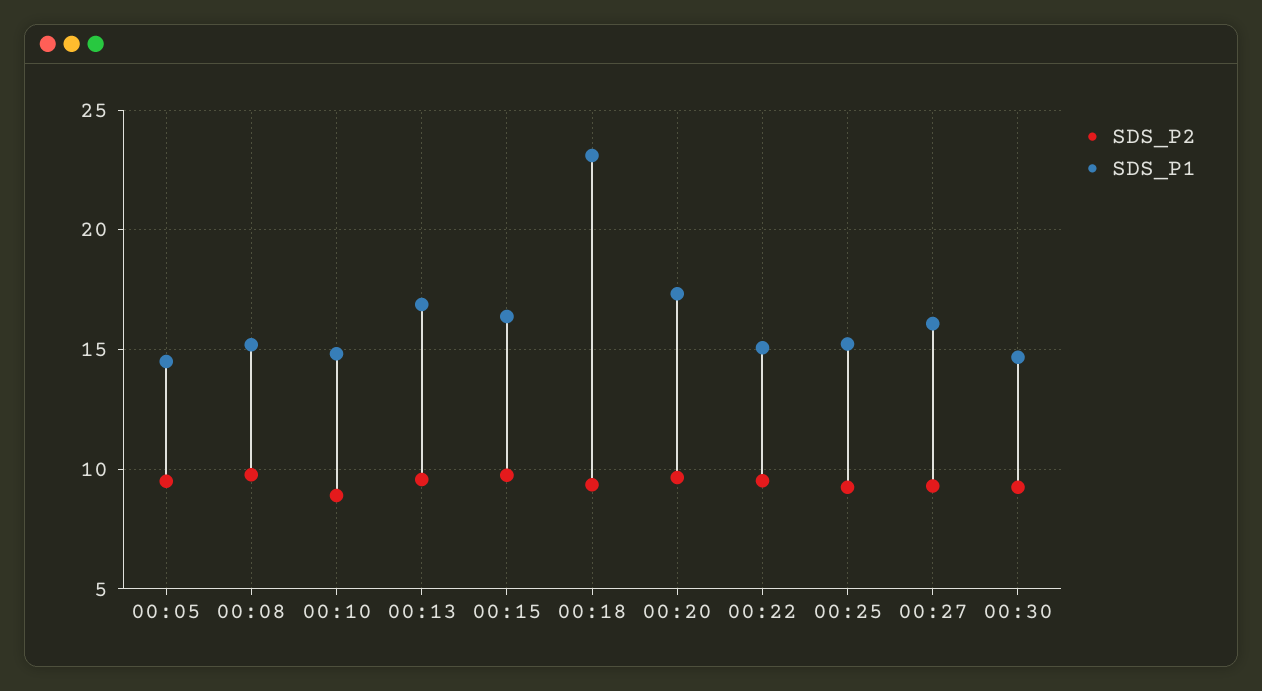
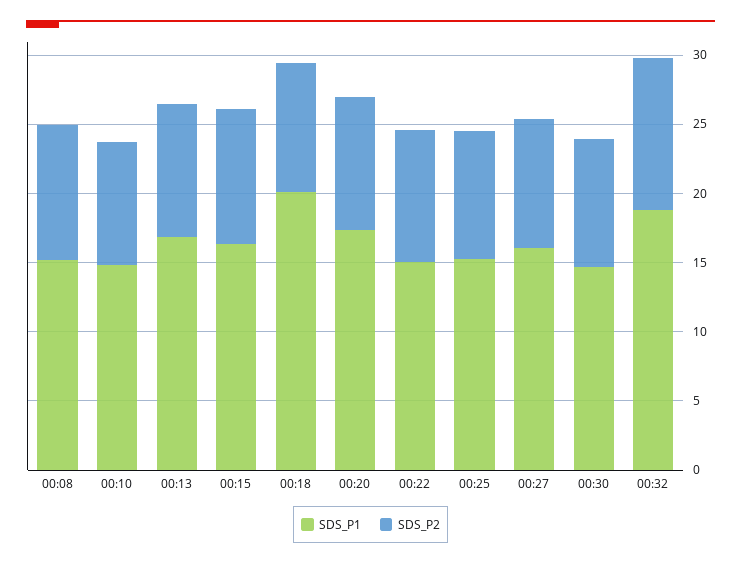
SDS_P2, 00:05: 9.5 -> none
SDS_P1, 00:05: 14.5 -> none
SDS_P1, 00:18: 23 -> 20
SDS_P1, 00:32: none -> 19
SDS_P2, 00:32: none -> 11

